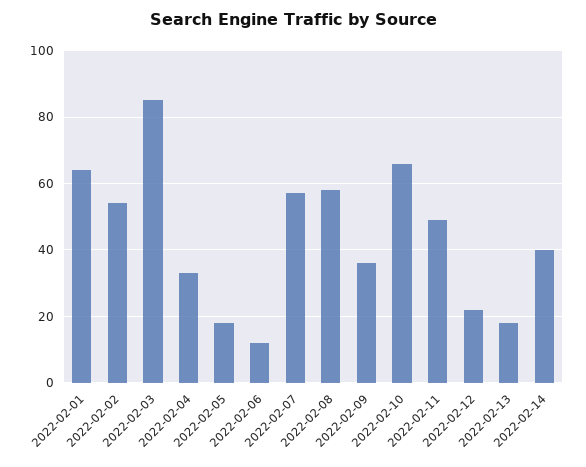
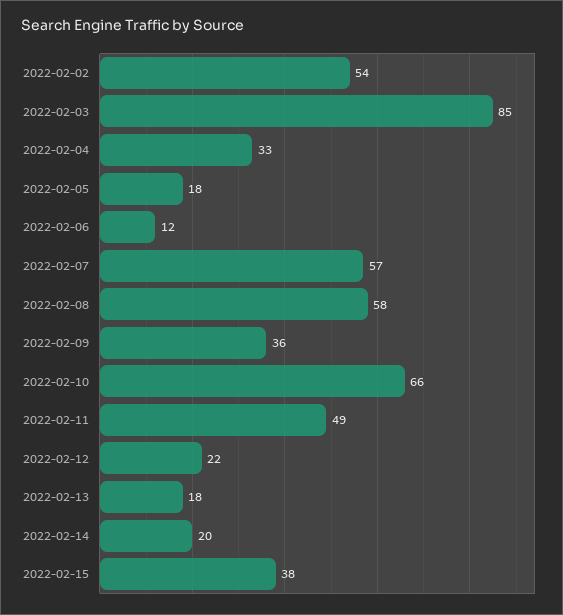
2022-02-01: 65 -> none
2022-02-14: 40 -> 20
2022-02-15: none -> 38

